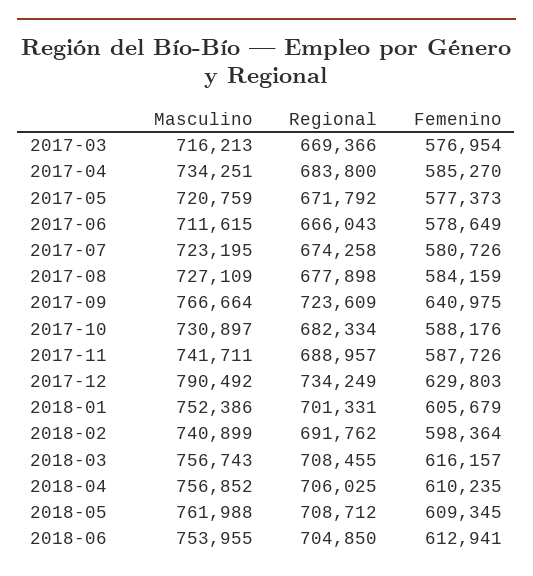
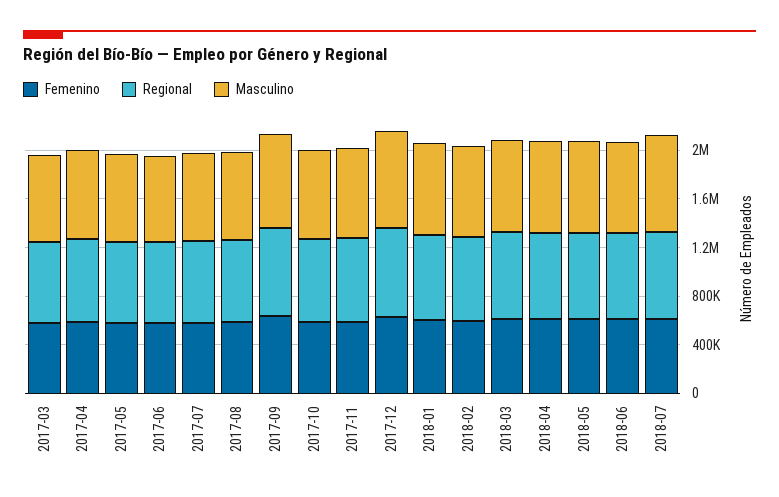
Femenino, 2018-07: none -> 600000
Regional, 2018-07: none -> 700000
Masculino, 2018-07: none -> 800000

